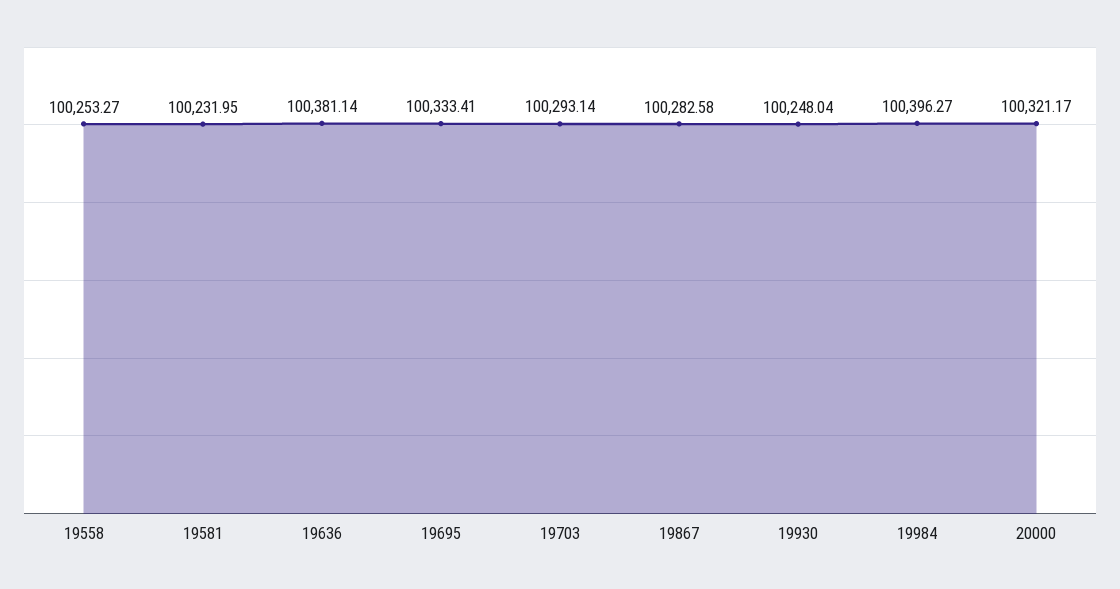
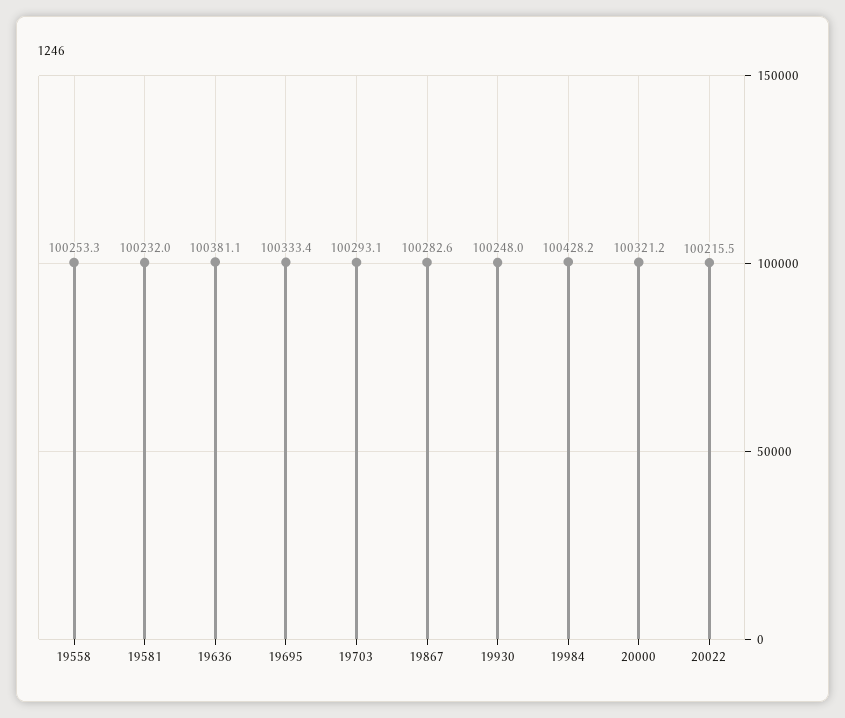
19984: 100396.27 -> 100428.2
20022: none -> 100215.5

